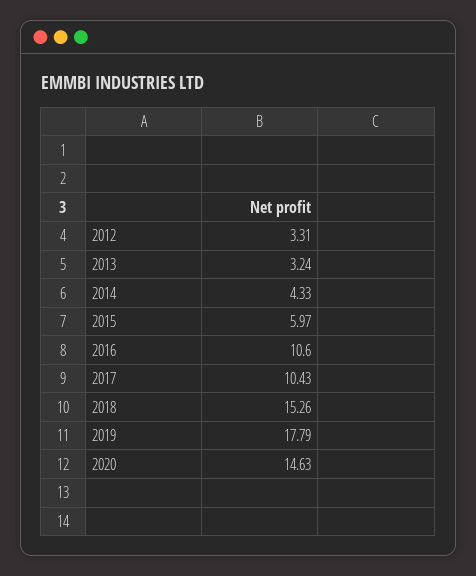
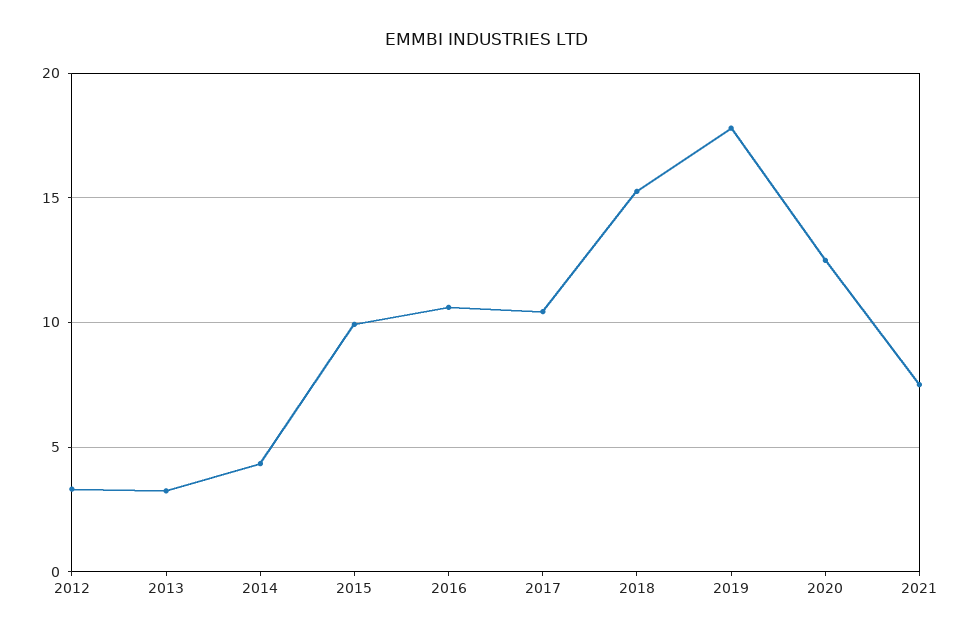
2015: 5.97 -> 10
2020: 14.63 -> 12.5
2021: none -> 7.5

